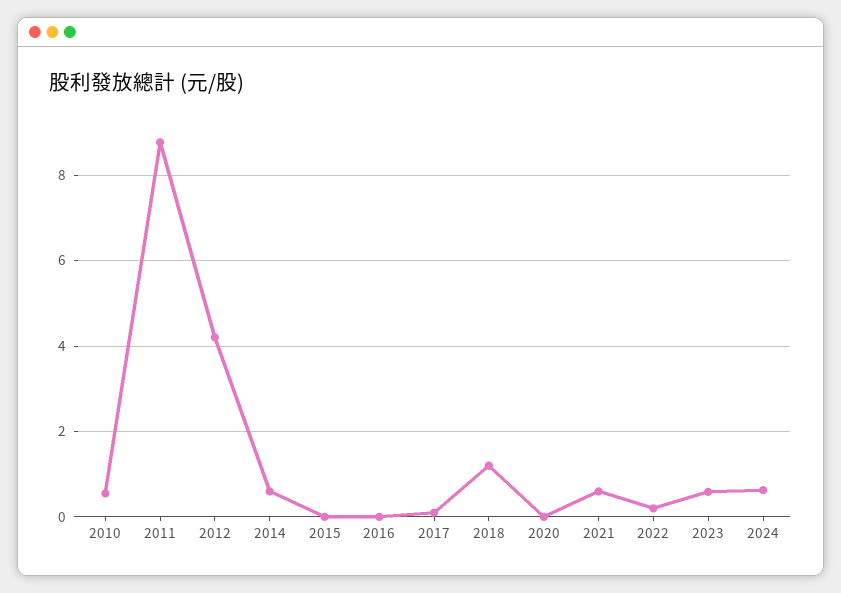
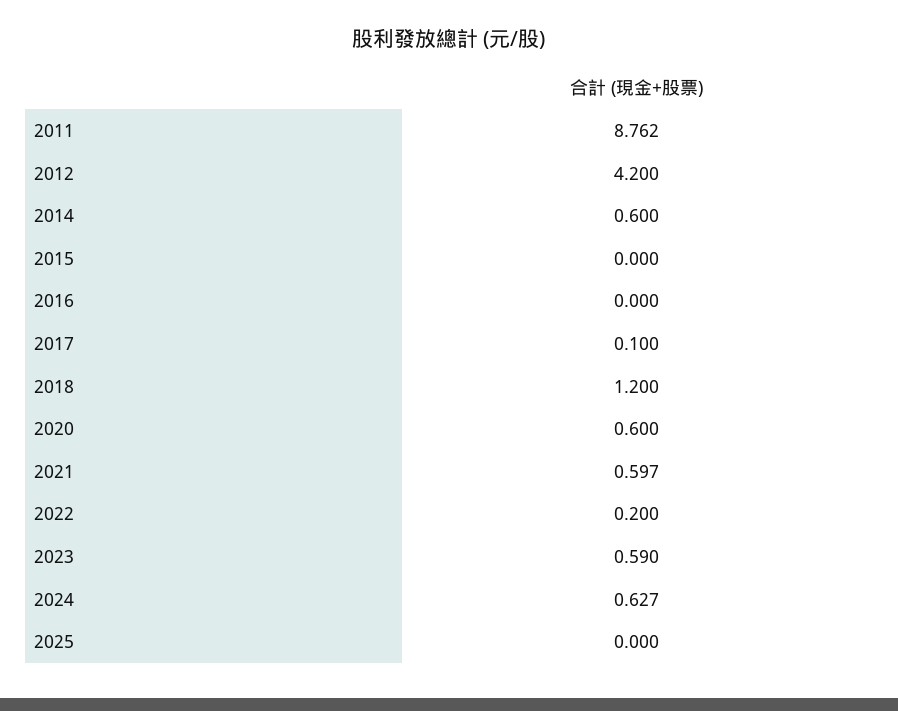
2010: 0.6 -> none
2020: 0 -> 0.6
2025: none -> 0

